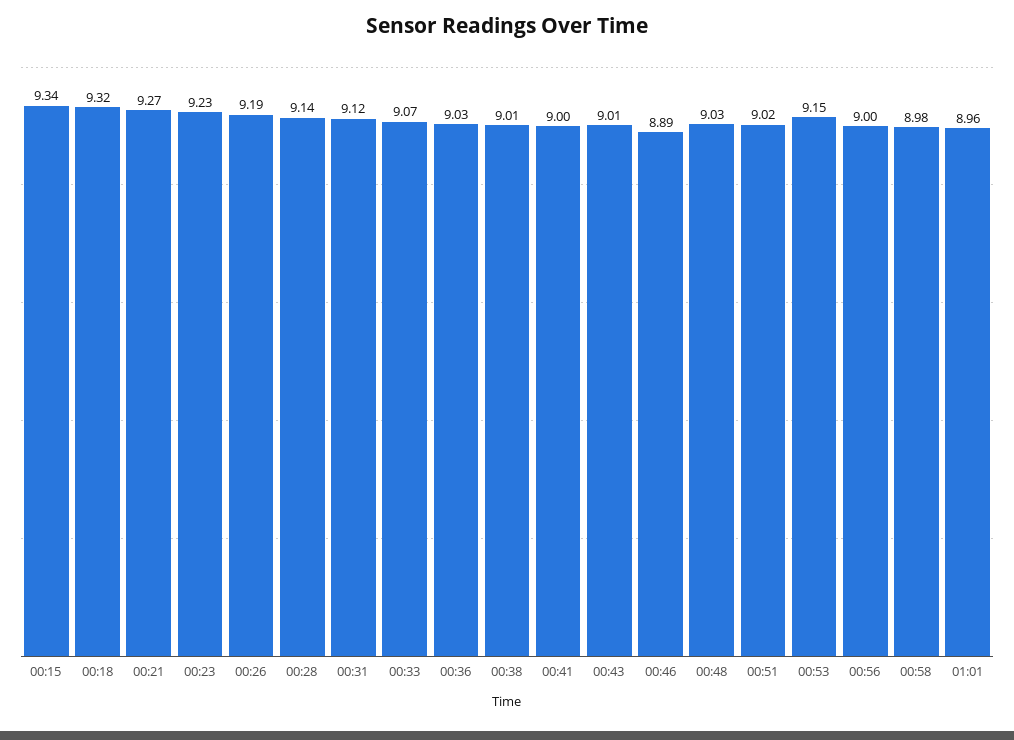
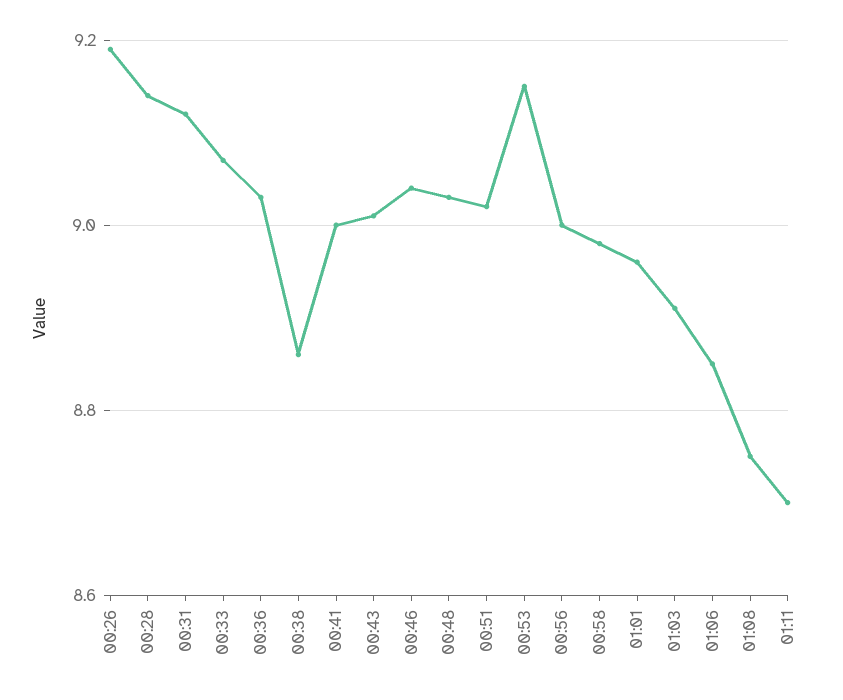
00:15: 9.34 -> none
00:18: 9.32 -> none
00:21: 9.27 -> none
00:23: 9.23 -> none
00:38: 9.01 -> 8.85
00:46: 8.89 -> 9.05
01:03: none -> 8.9
01:06: none -> 8.85
01:08: none -> 8.75
01:11: none -> 8.7

